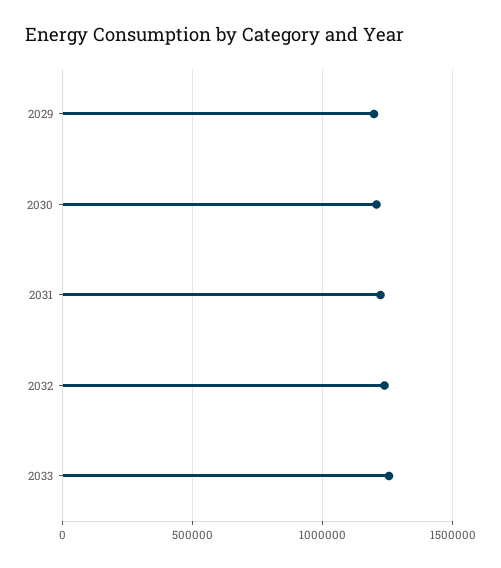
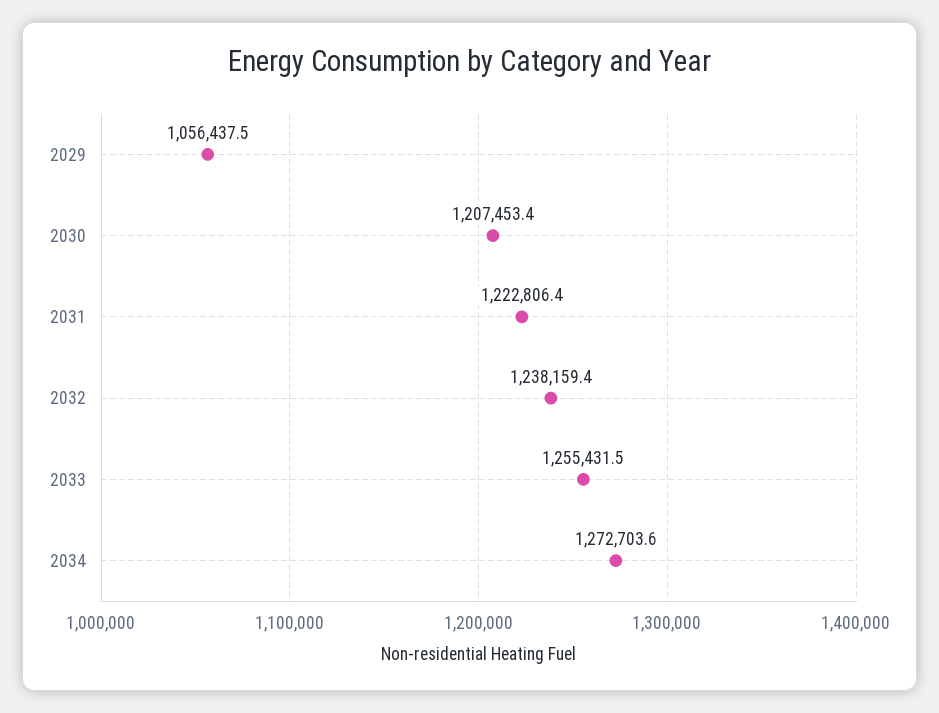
2029: 1200000 -> 1056437.5
2034: none -> 1272703.6

